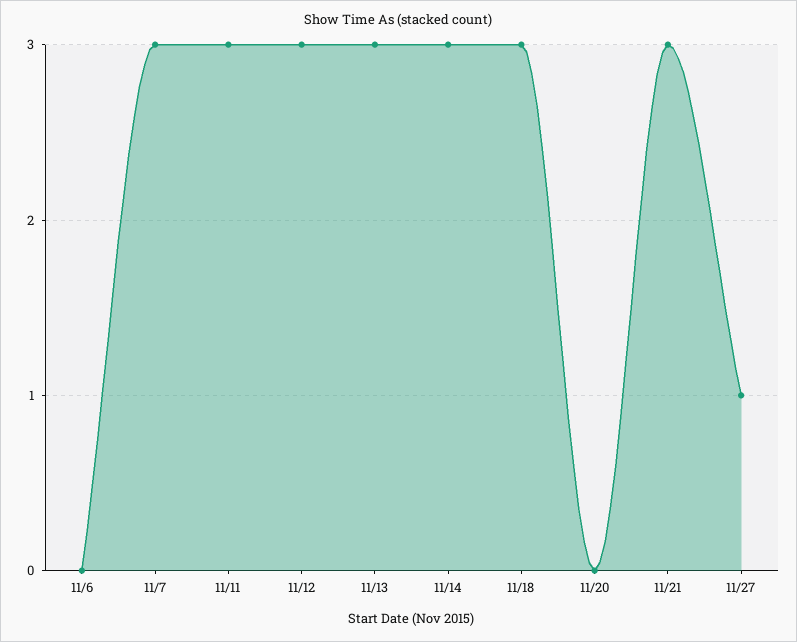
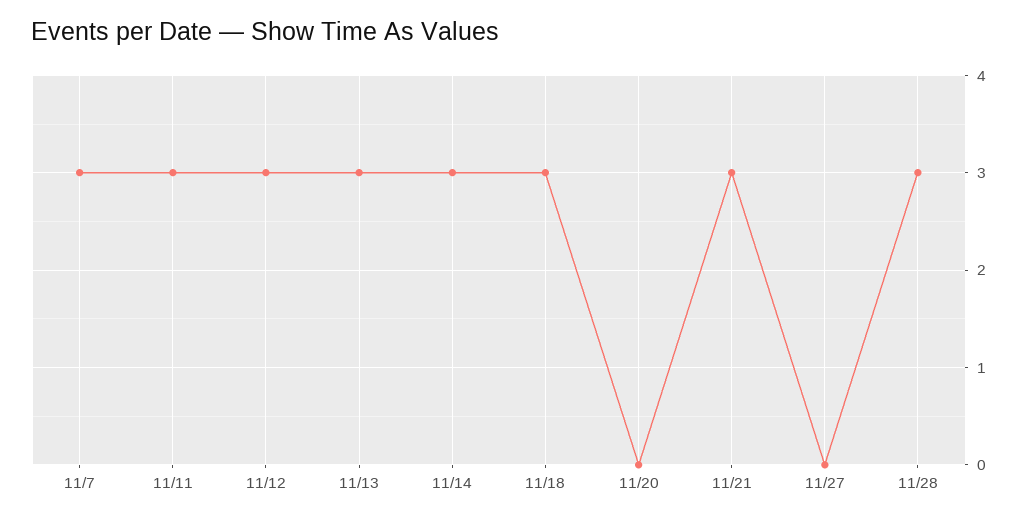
11/6: 0 -> none
11/27: 1 -> 0
11/28: none -> 3

